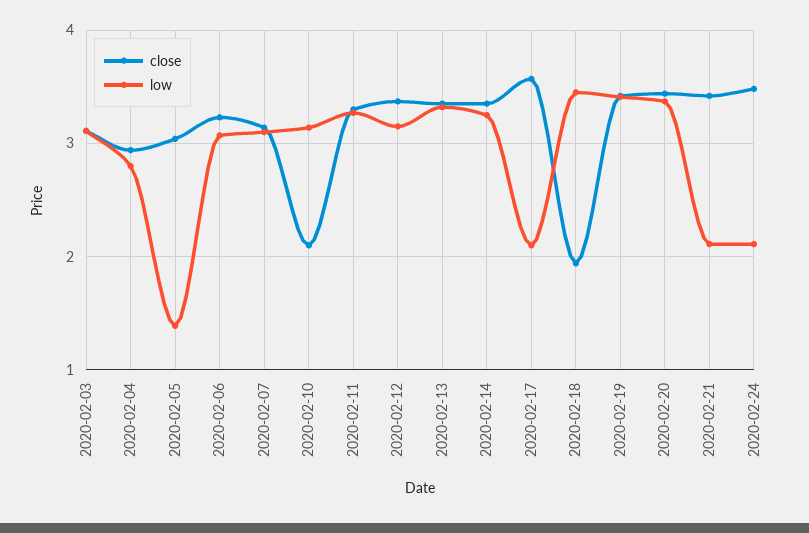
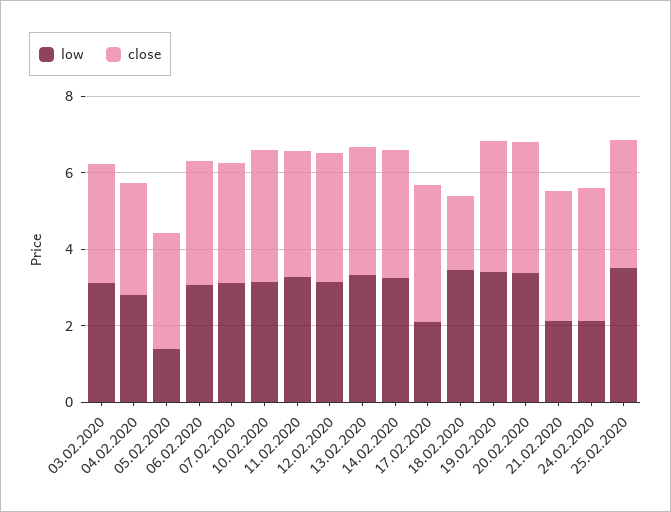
close, 2020-02-10: 2.1 -> 3.5
low, 25.02.2020: none -> 3.5
close, 25.02.2020: none -> 3.5

